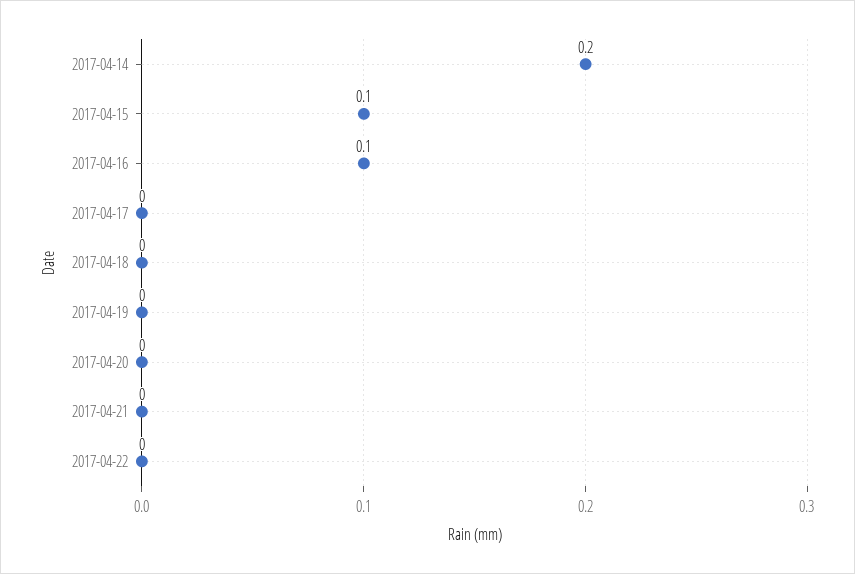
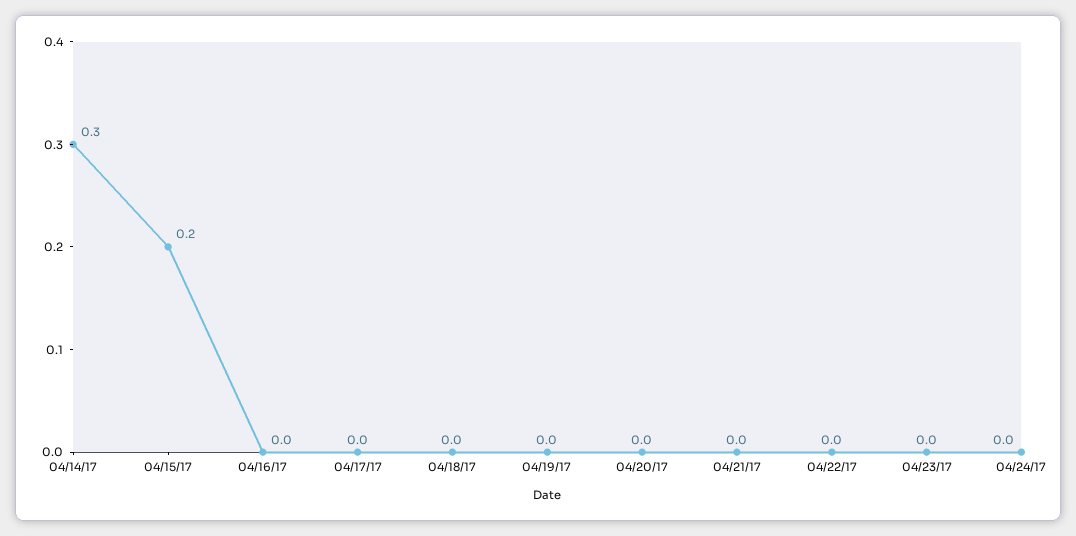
2017-04-14: 0.2 -> 0.3
2017-04-15: 0.1 -> 0.2
2017-04-16: 0.1 -> 0
04/23/17: none -> 0
04/24/17: none -> 0

